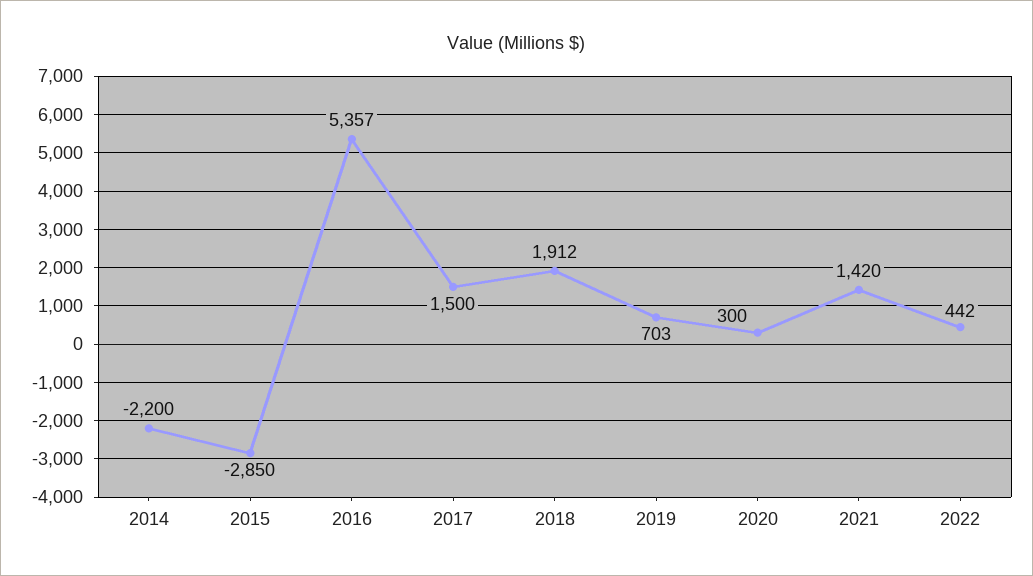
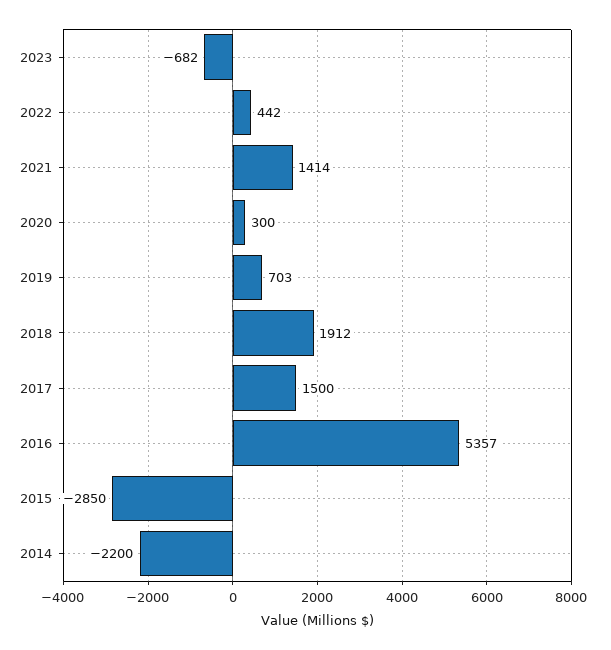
2021: 1420 -> 1414
2023: none -> -682

